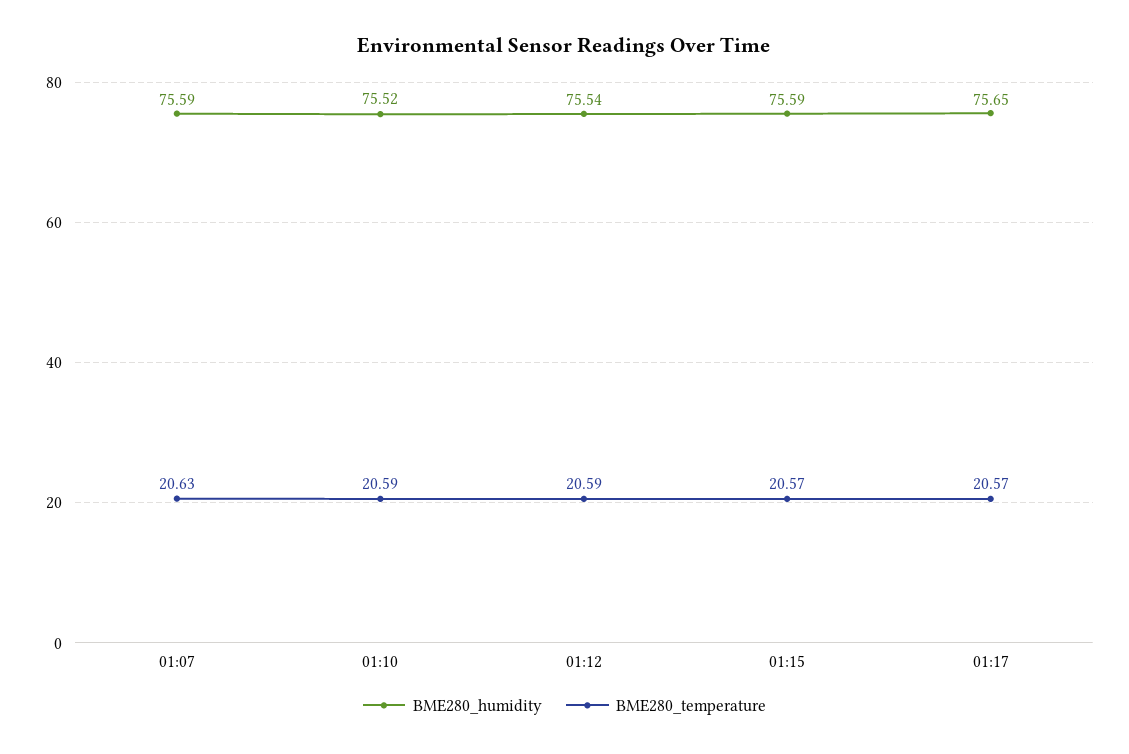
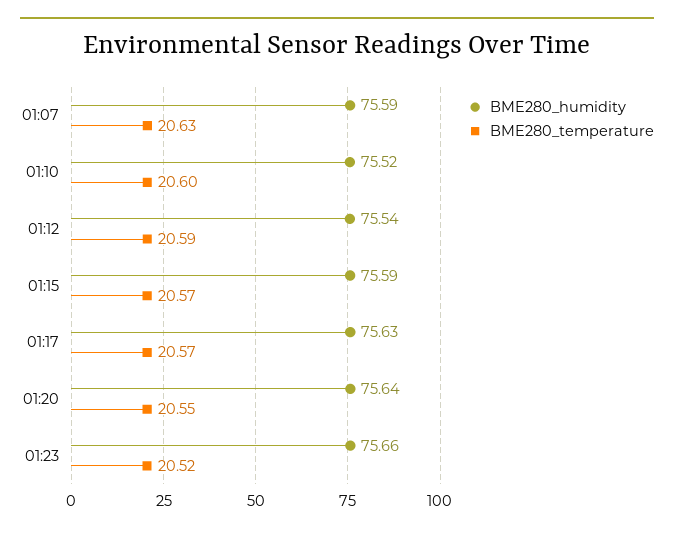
BME280_temperature, 01:10: 20.59 -> 20.6
BME280_humidity, 01:17: 75.65 -> 75.63
BME280_humidity, 01:20: none -> 75.64
BME280_temperature, 01:20: none -> 20.55
BME280_humidity, 01:23: none -> 75.66
BME280_temperature, 01:23: none -> 20.52

